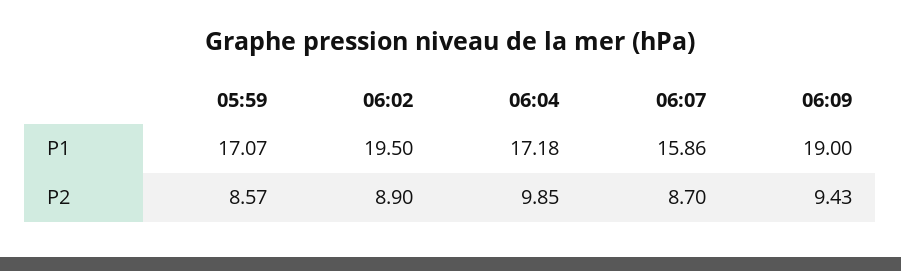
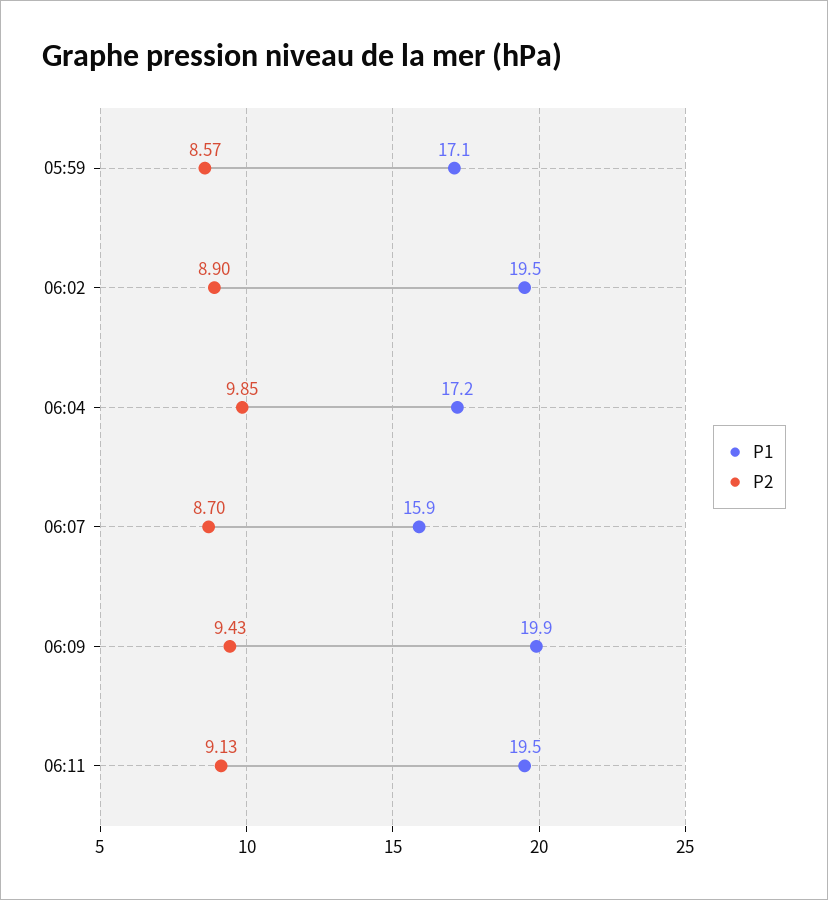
P1, 06:09: 19 -> 19.9
P1, 06:11: none -> 19.5
P2, 06:11: none -> 9.13

